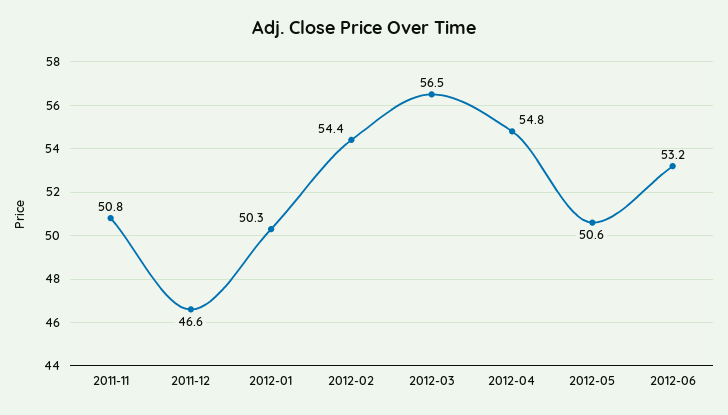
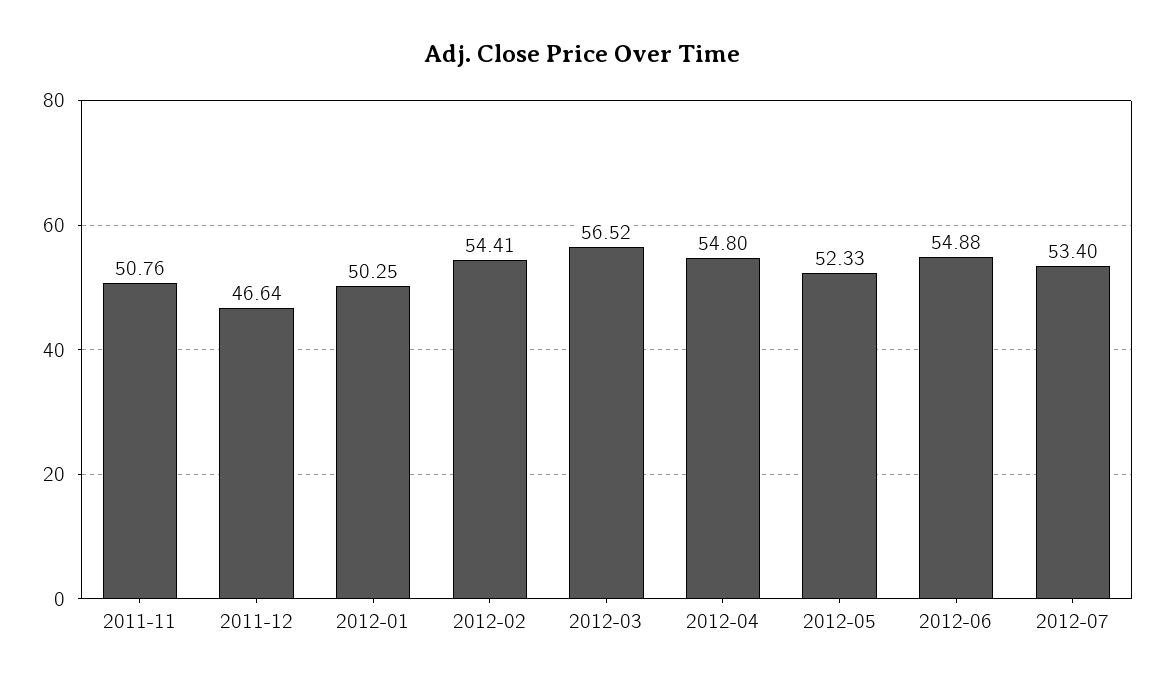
2012-05: 50.6 -> 52.33
2012-06: 53.2 -> 54.88
2012-07: none -> 53.4

